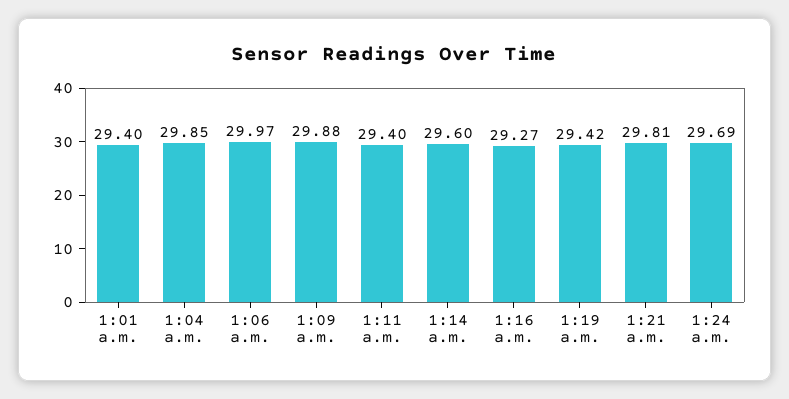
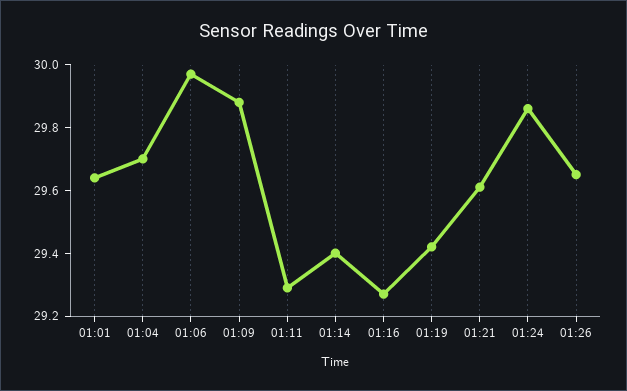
1:01 a.m.: 29.4 -> 29.65
1:04 a.m.: 29.85 -> 29.7
1:11 a.m.: 29.4 -> 29.3
1:14 a.m.: 29.6 -> 29.4
1:21 a.m.: 29.81 -> 29.6
1:24 a.m.: 29.69 -> 29.85
01:26: none -> 29.65

